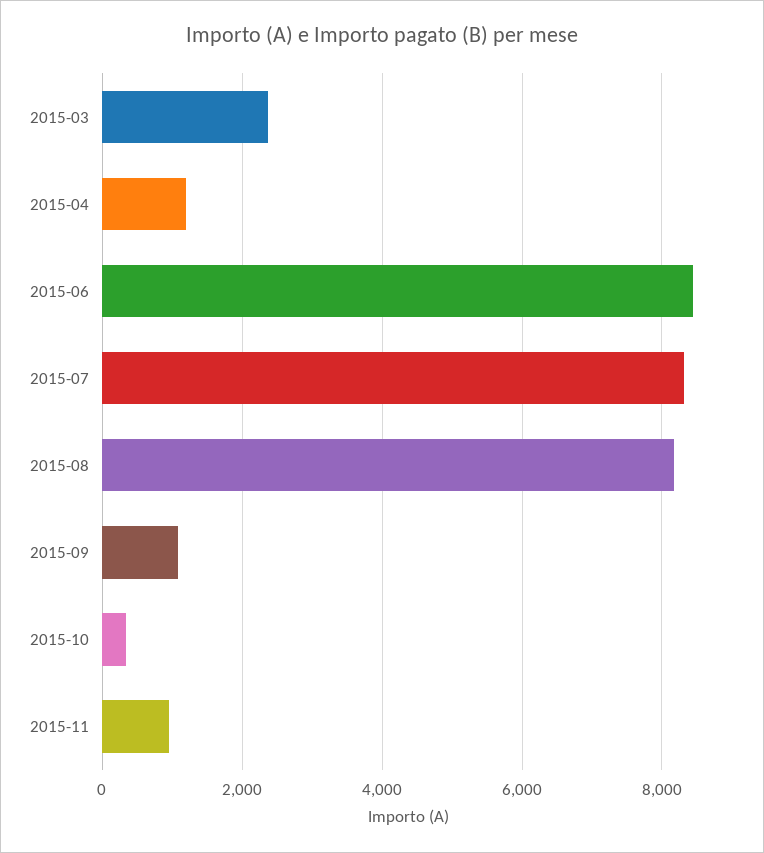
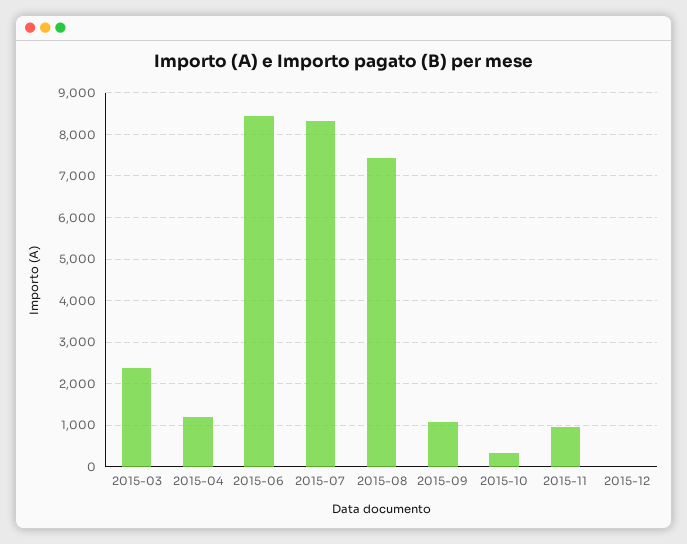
2015-08: 8200 -> 7400
2015-12: none -> 0

